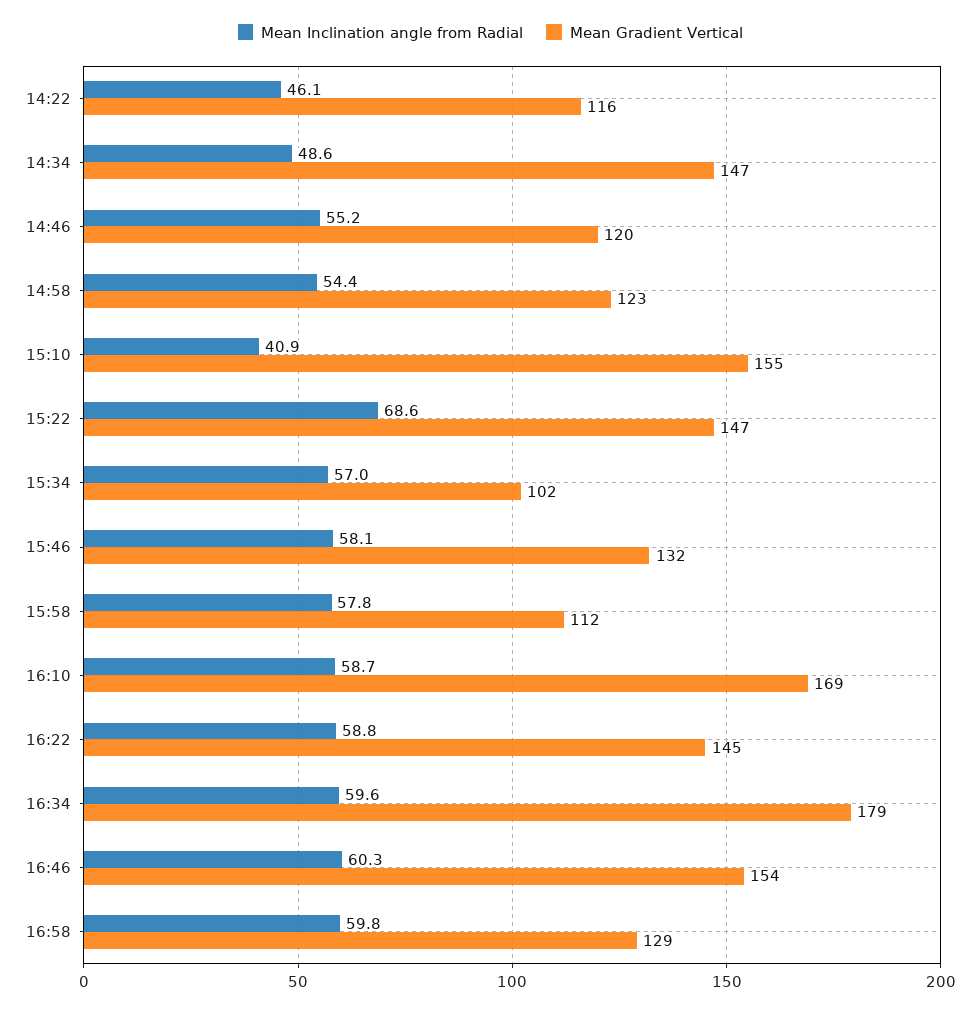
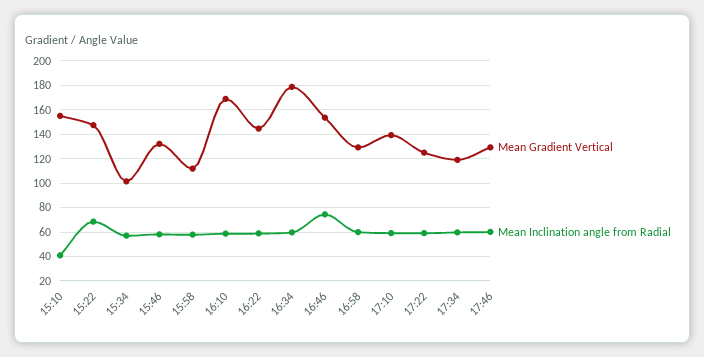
Mean Inclination angle from Radial, 14:22: 46.1 -> none
Mean Gradient Vertical, 14:22: 116 -> none
Mean Inclination angle from Radial, 14:34: 48.6 -> none
Mean Gradient Vertical, 14:34: 147 -> none
Mean Inclination angle from Radial, 14:46: 55.2 -> none
Mean Gradient Vertical, 14:46: 120 -> none
Mean Inclination angle from Radial, 14:58: 54.4 -> none
Mean Gradient Vertical, 14:58: 123 -> none
Mean Inclination angle from Radial, 16:46: 60.3 -> 75
Mean Gradient Vertical, 17:10: none -> 140
Mean Inclination angle from Radial, 17:10: none -> 60
Mean Gradient Vertical, 17:22: none -> 125
Mean Inclination angle from Radial, 17:22: none -> 60
Mean Gradient Vertical, 17:34: none -> 120
Mean Inclination angle from Radial, 17:34: none -> 60
Mean Gradient Vertical, 17:46: none -> 130
Mean Inclination angle from Radial, 17:46: none -> 60

